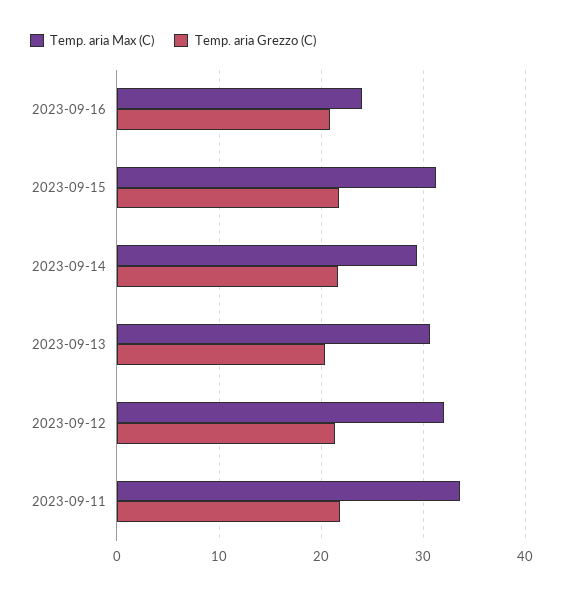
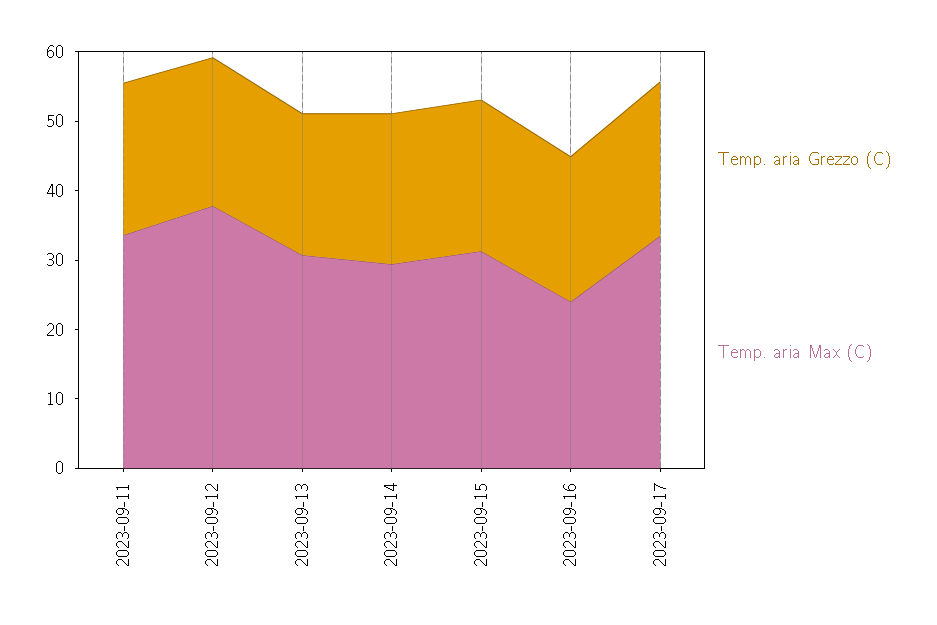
Temp. aria Max (C), 2023-09-12: 32 -> 38
Temp. aria Grezzo (C), 2023-09-17: none -> 22
Temp. aria Max (C), 2023-09-17: none -> 34

